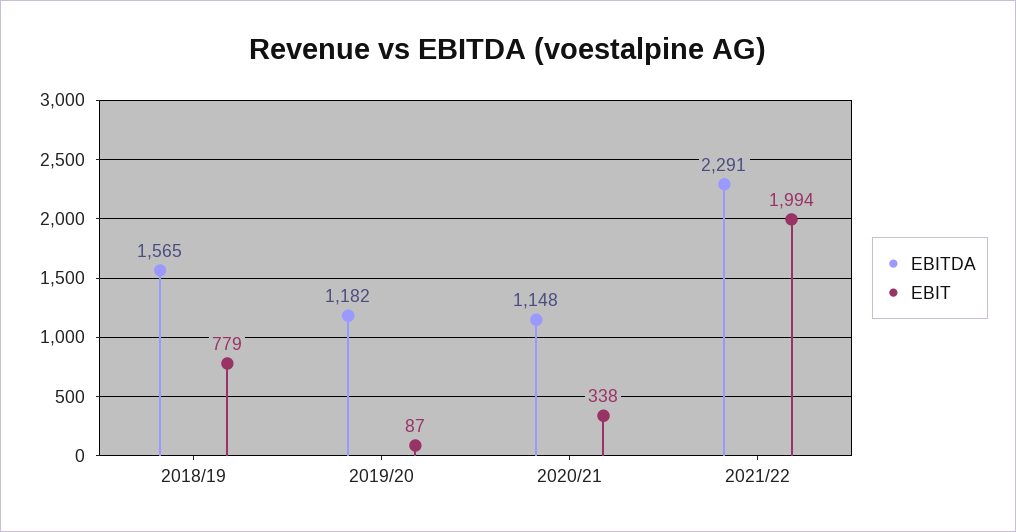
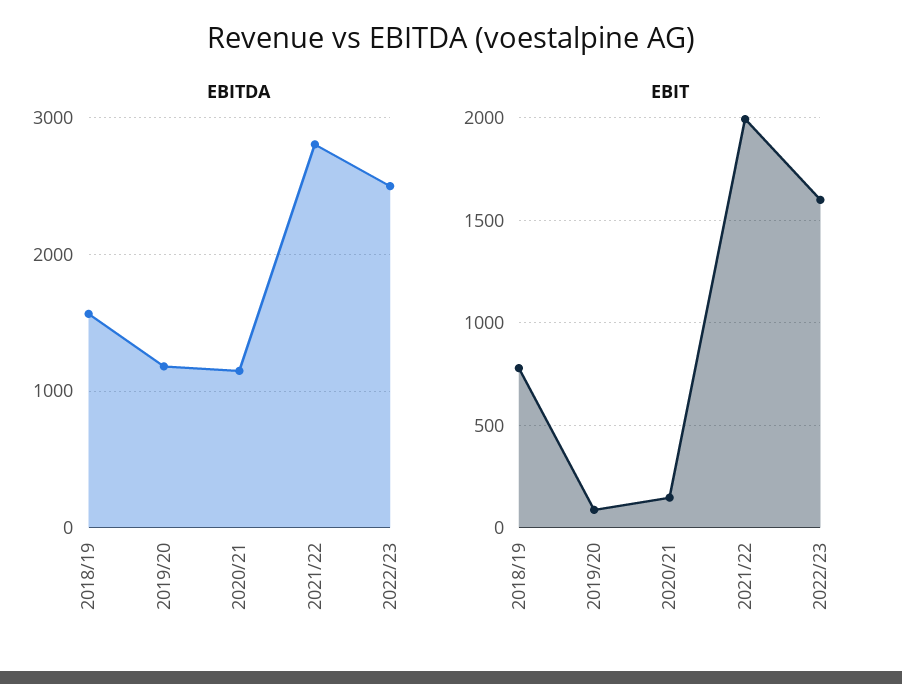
EBIT, 2020/21: 338 -> 150
EBITDA, 2021/22: 2291 -> 2800
EBITDA, 2022/23: none -> 2500
EBIT, 2022/23: none -> 1600

